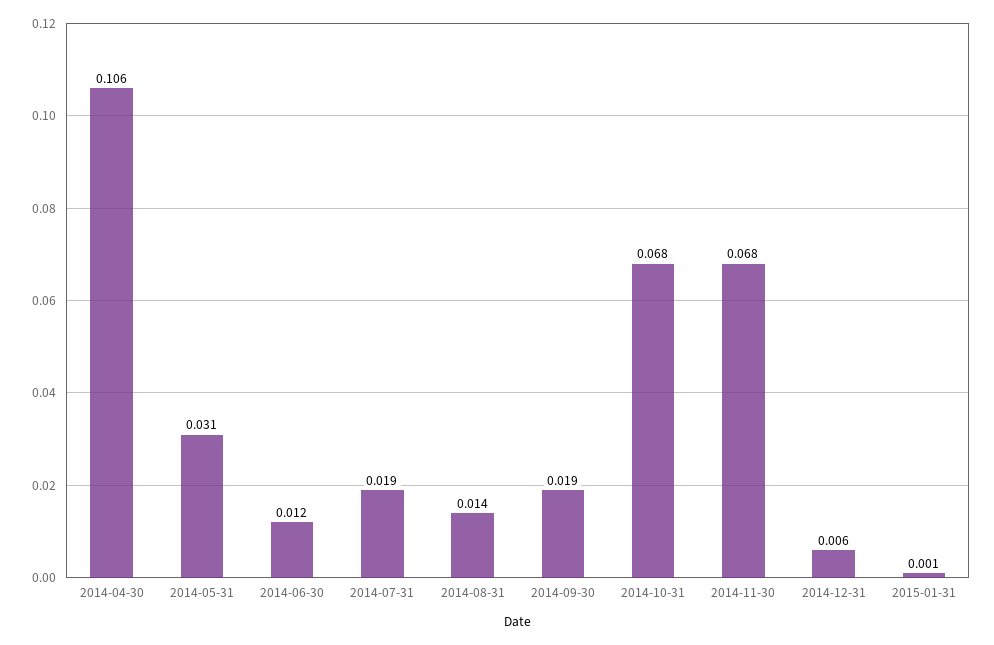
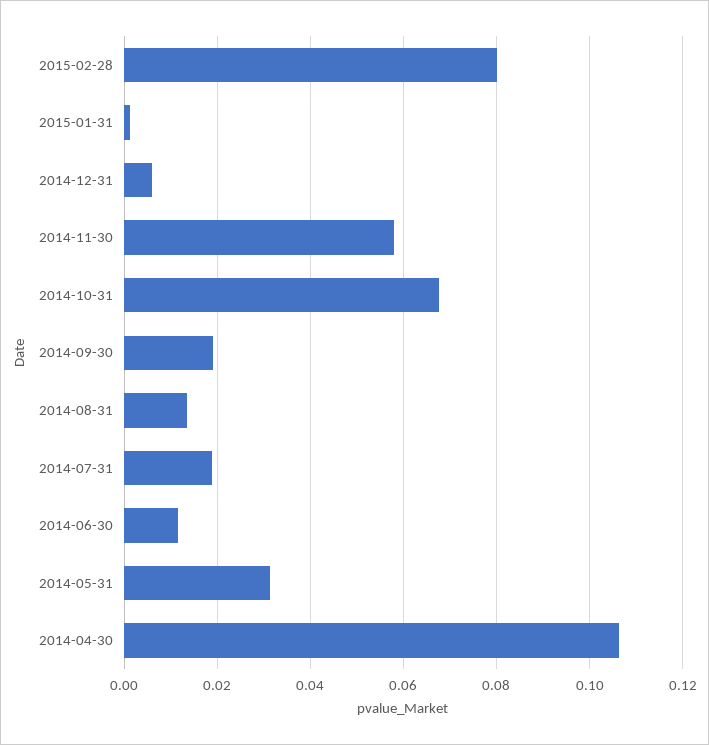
2014-11-30: 0.068 -> 0.058
2015-02-28: none -> 0.08

